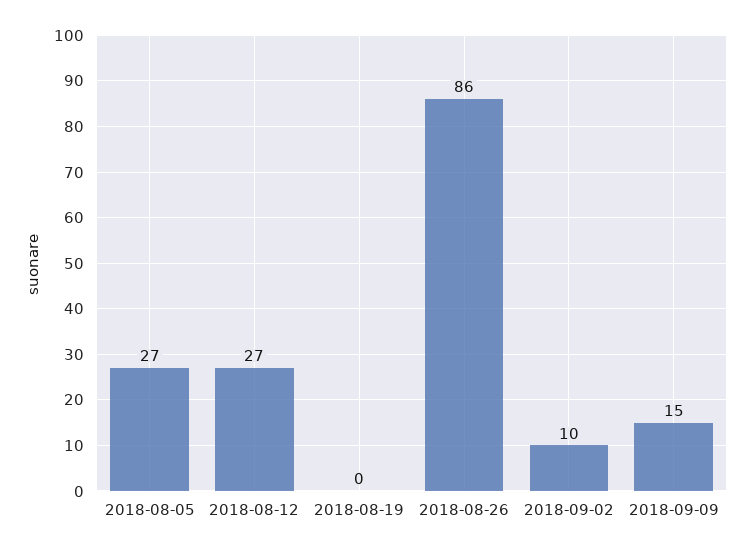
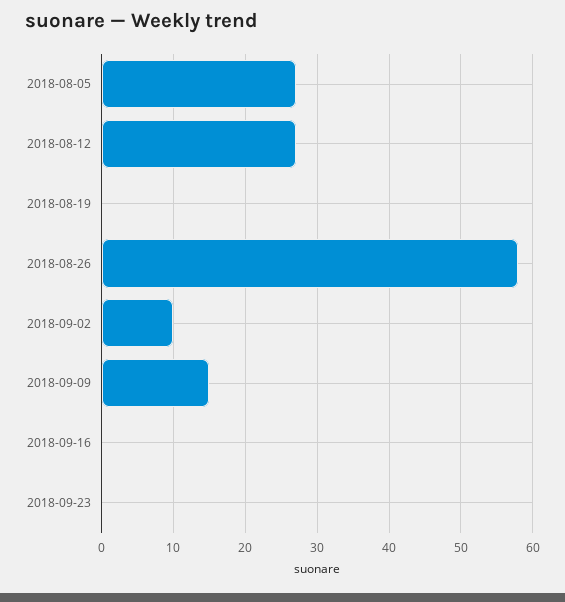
2018-08-26: 86 -> 58
2018-09-16: none -> 0
2018-09-23: none -> 0

